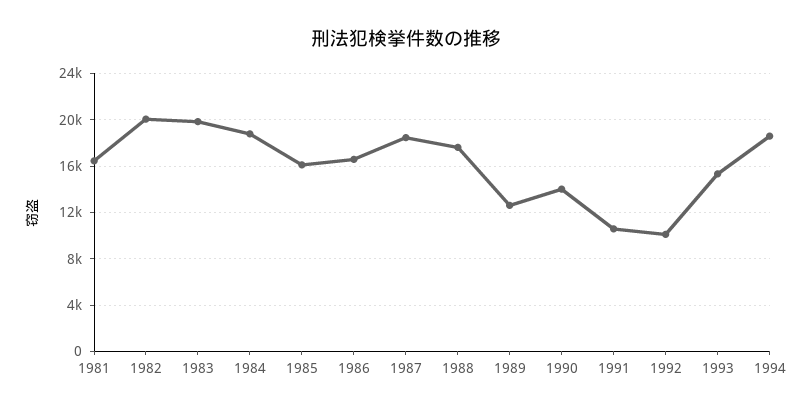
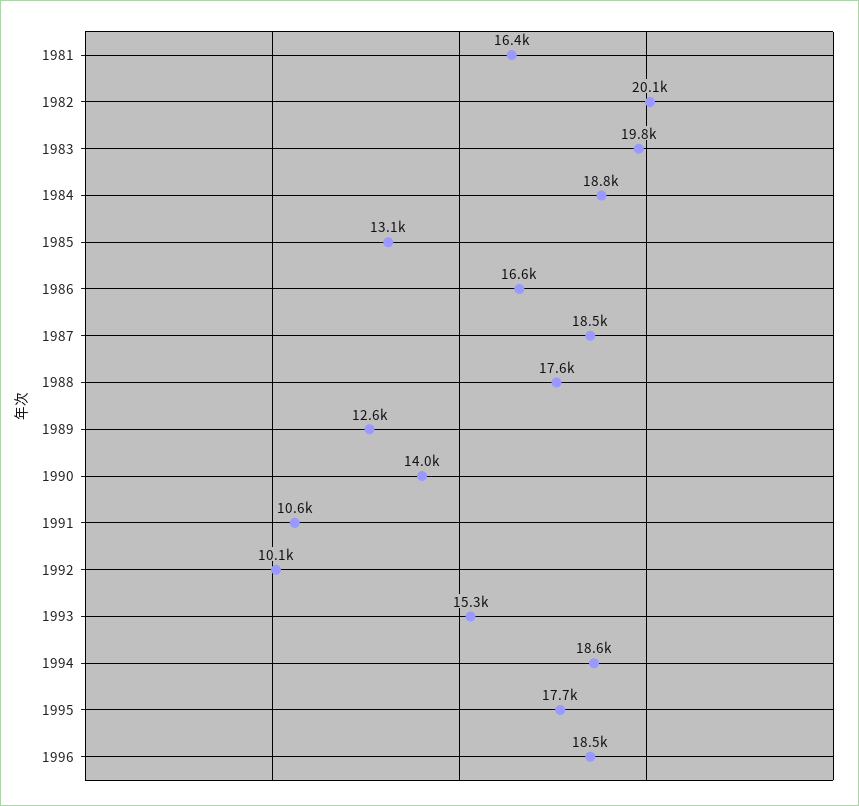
1985: 16000 -> 13100
1995: none -> 17700
1996: none -> 18500

